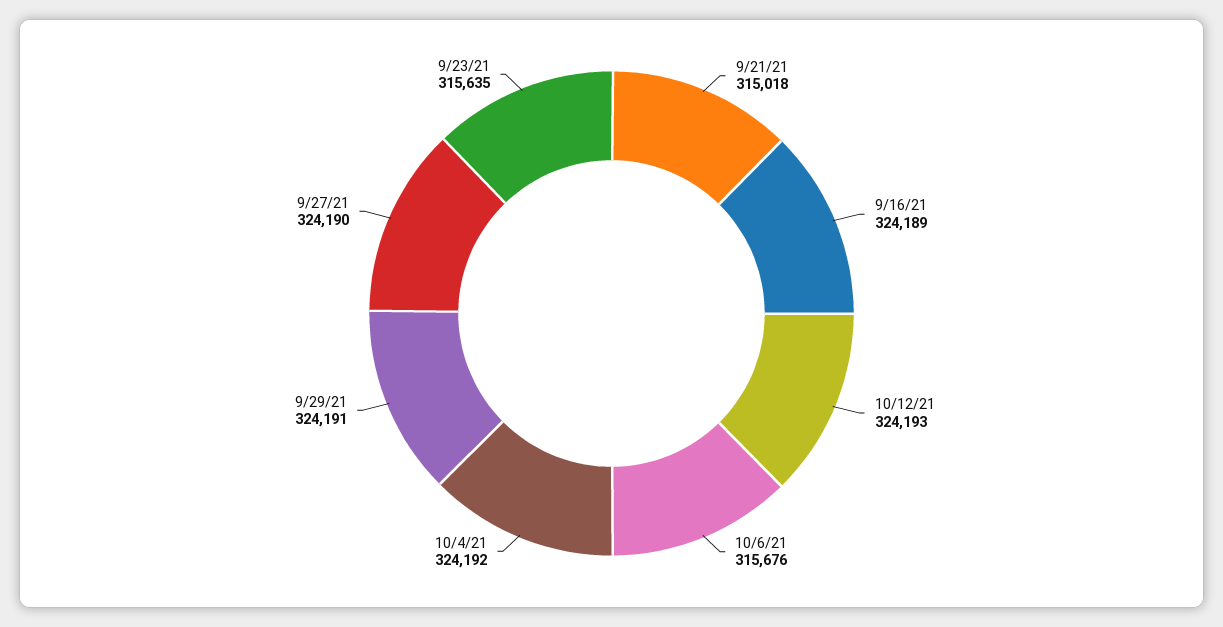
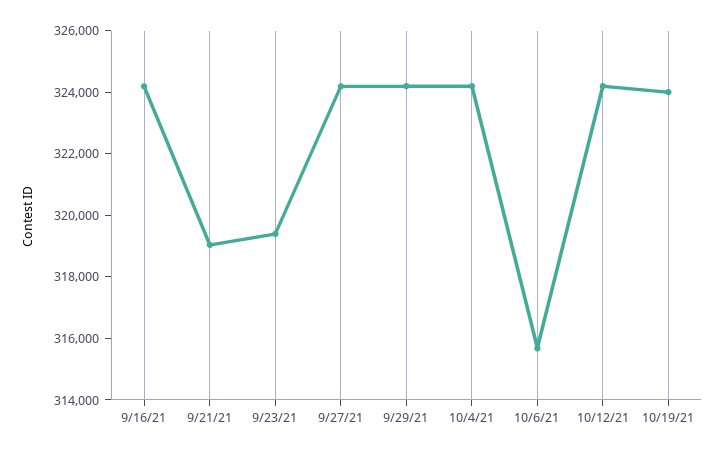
9/21/21: 315018 -> 319000
9/23/21: 315635 -> 319500
10/19/21: none -> 324000

